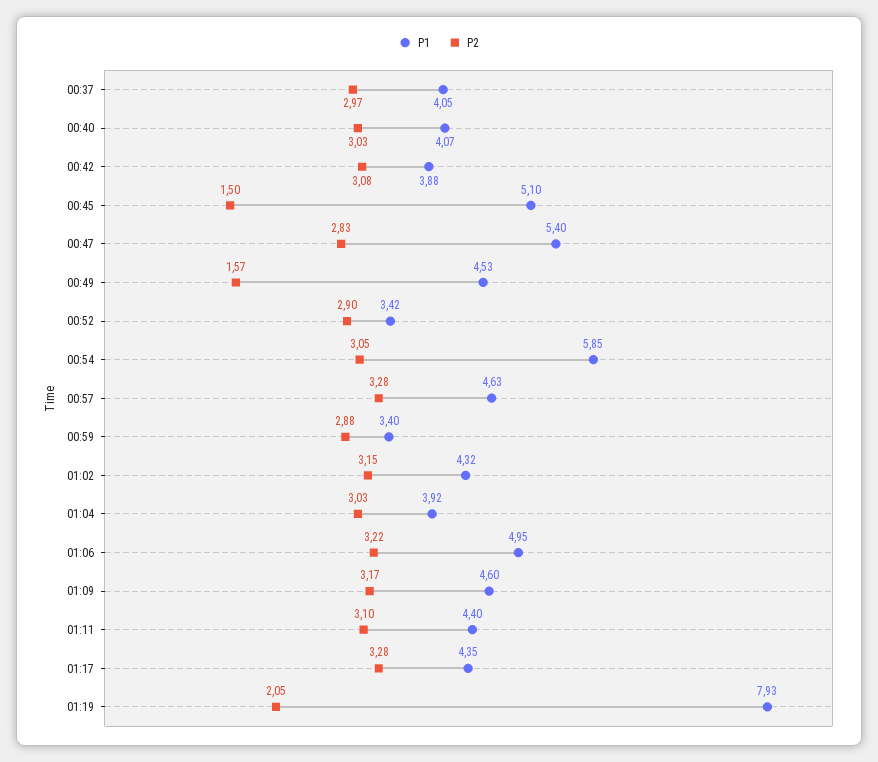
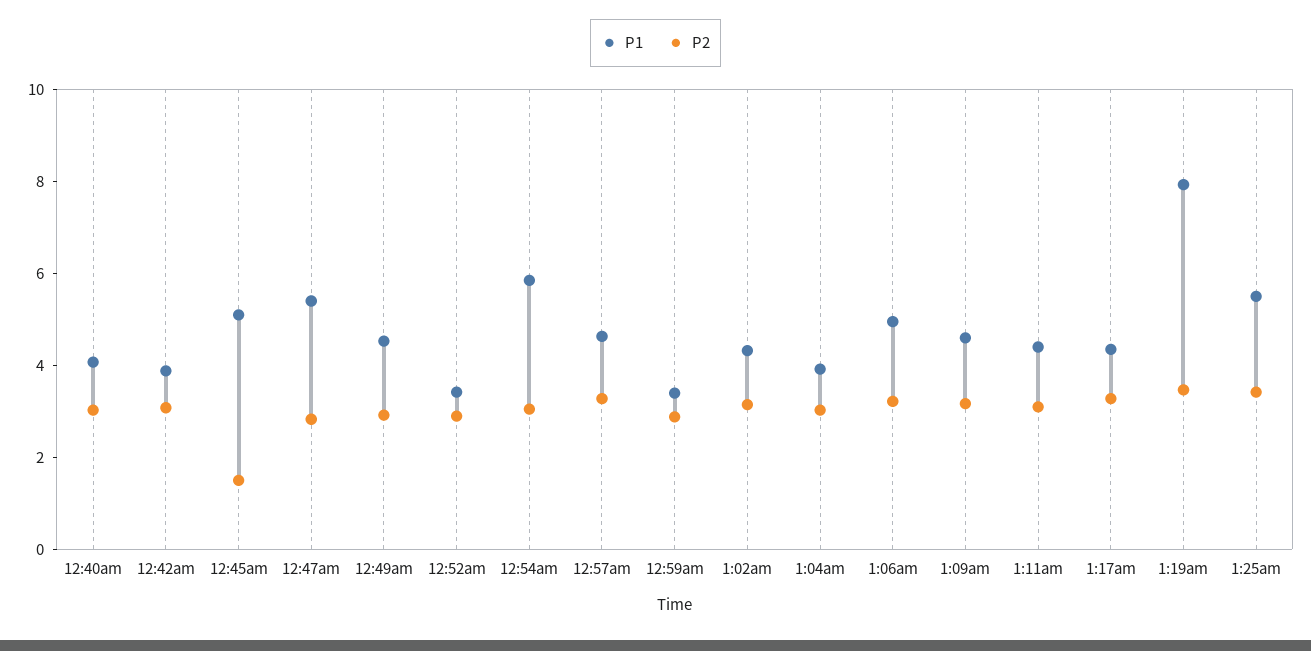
P1, 00:37: 4.05 -> none
P2, 00:37: 2.97 -> none
P2, 00:49: 1.57 -> 3
P2, 01:19: 2.05 -> 3.5
P1, 1:25am: none -> 5.5
P2, 1:25am: none -> 3.5

